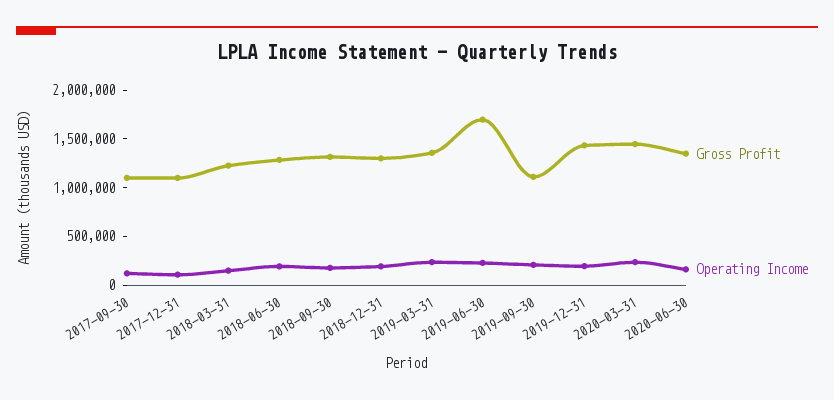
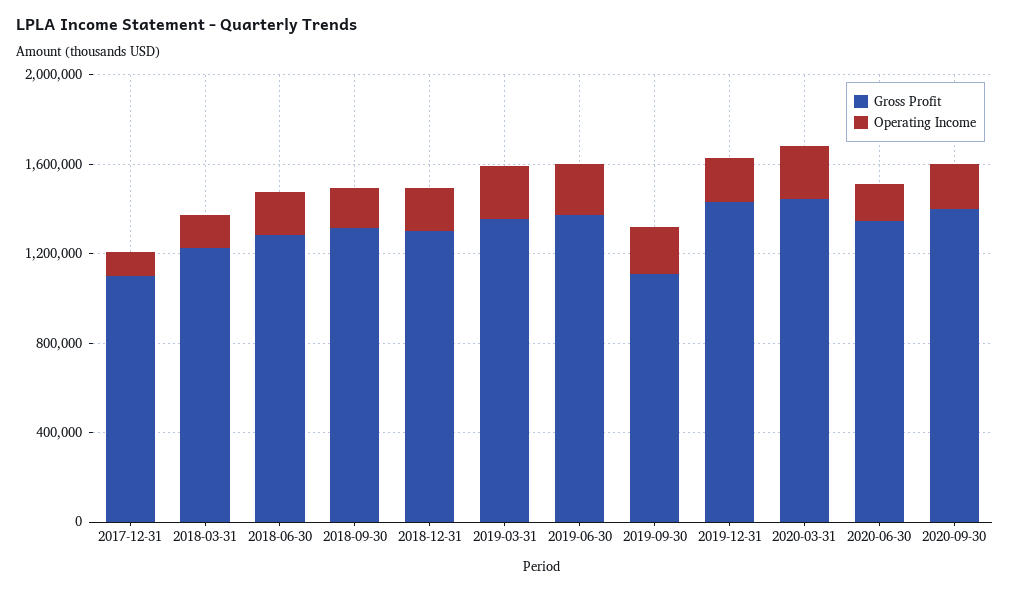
Gross Profit, 2017-09-30: 1100000 -> none
Operating Income, 2017-09-30: 100000 -> none
Gross Profit, 2019-06-30: 1700000 -> 1400000
Gross Profit, 2020-09-30: none -> 1400000
Operating Income, 2020-09-30: none -> 200000

